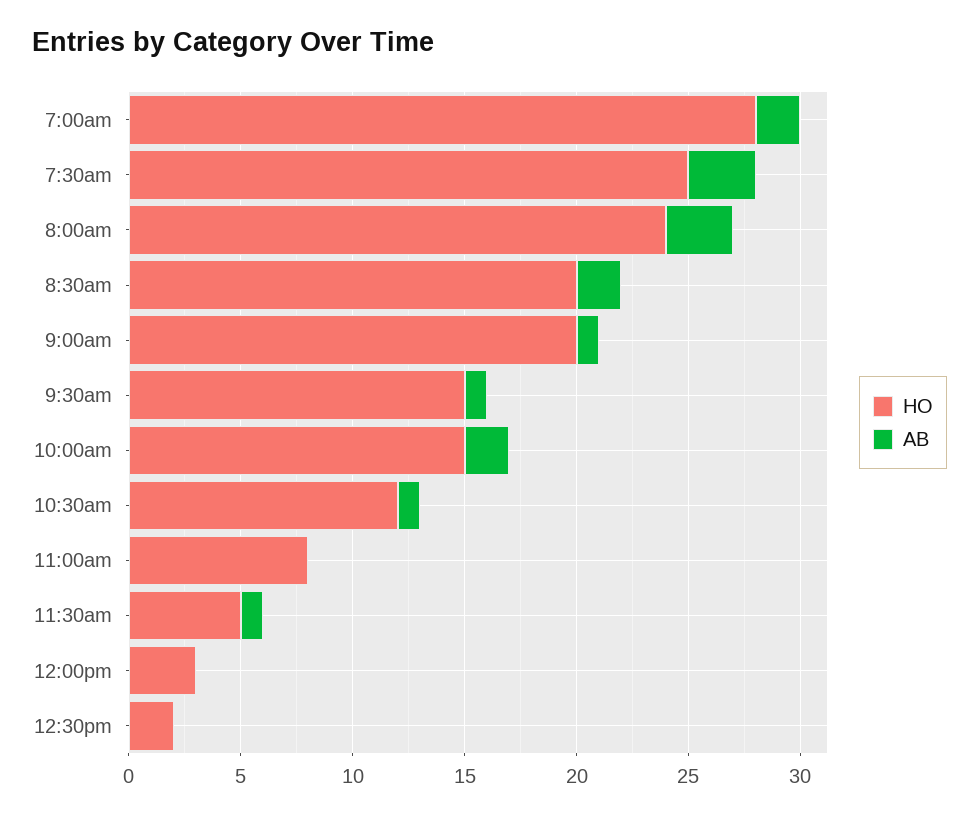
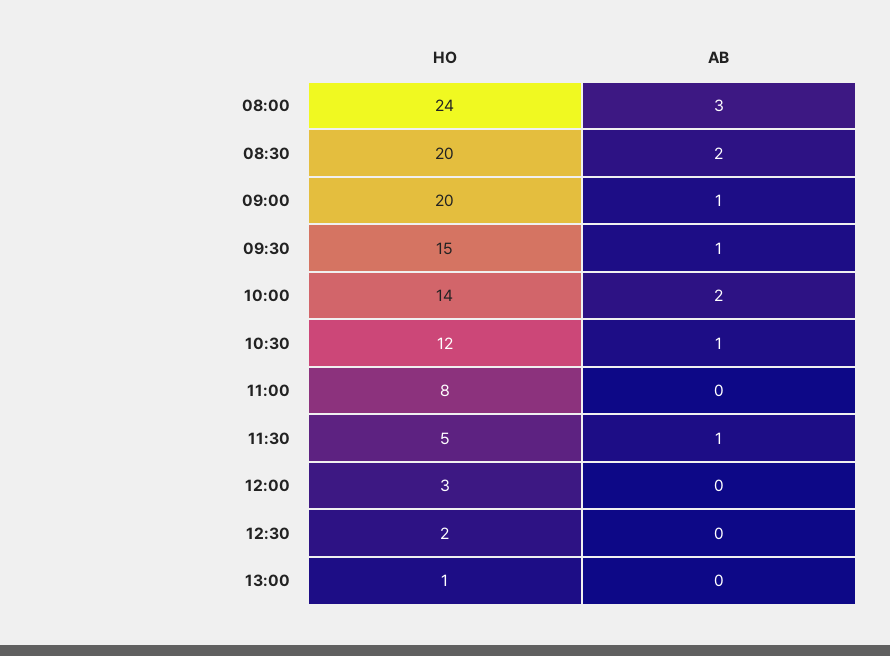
HO, 7:00am: 28 -> none
AB, 7:00am: 2 -> none
HO, 7:30am: 25 -> none
AB, 7:30am: 3 -> none
HO, 10:00am: 15 -> 14
HO, 13:00: none -> 1
AB, 13:00: none -> 0

